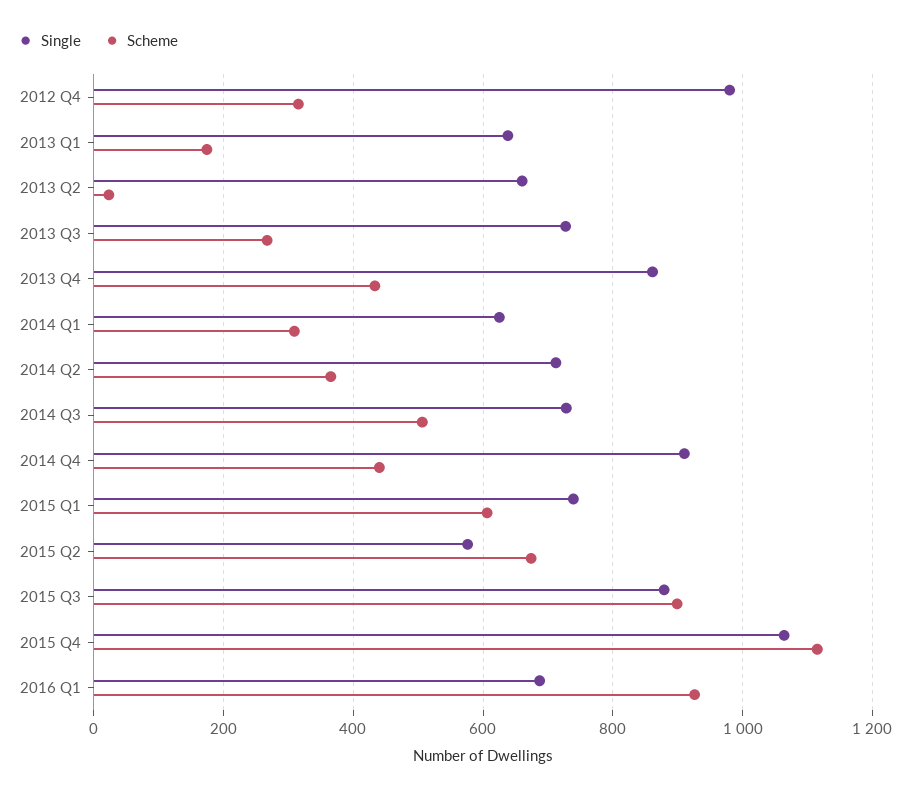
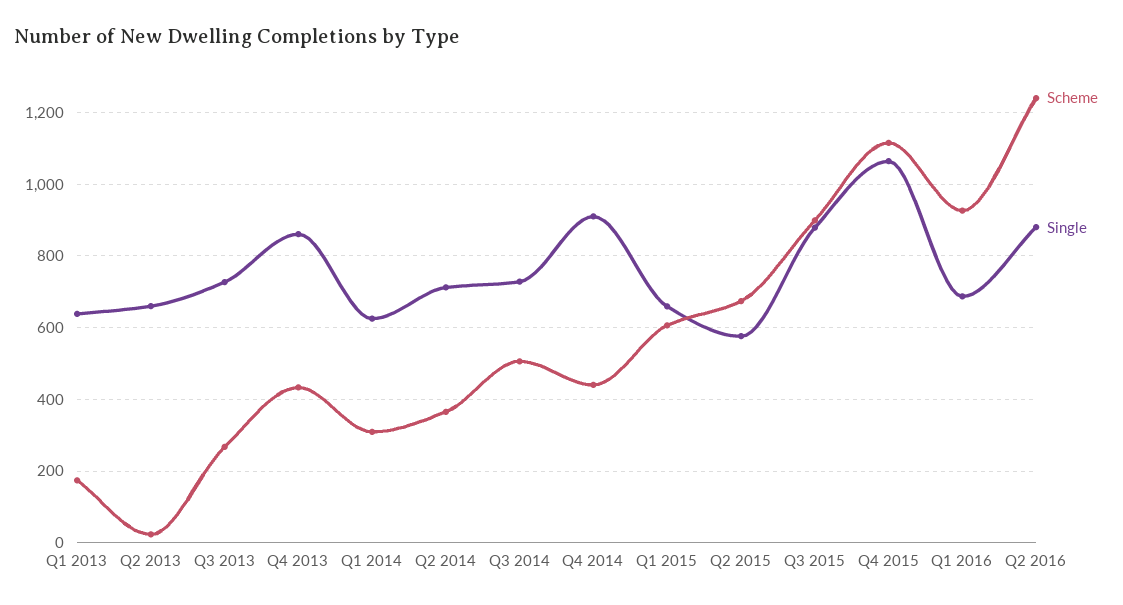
Single, 2012 Q4: 980 -> none
Scheme, 2012 Q4: 320 -> none
Single, 2015 Q1: 740 -> 660
Scheme, Q2 2016: none -> 1240
Single, Q2 2016: none -> 880

